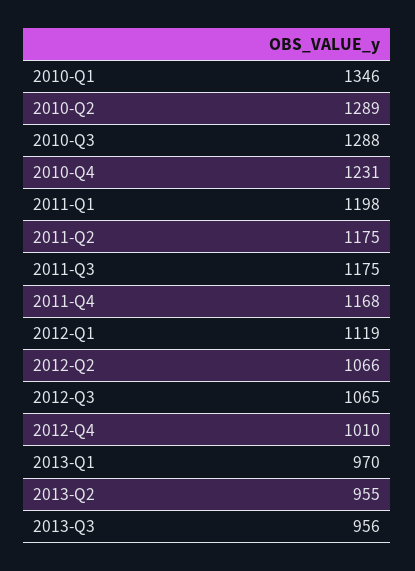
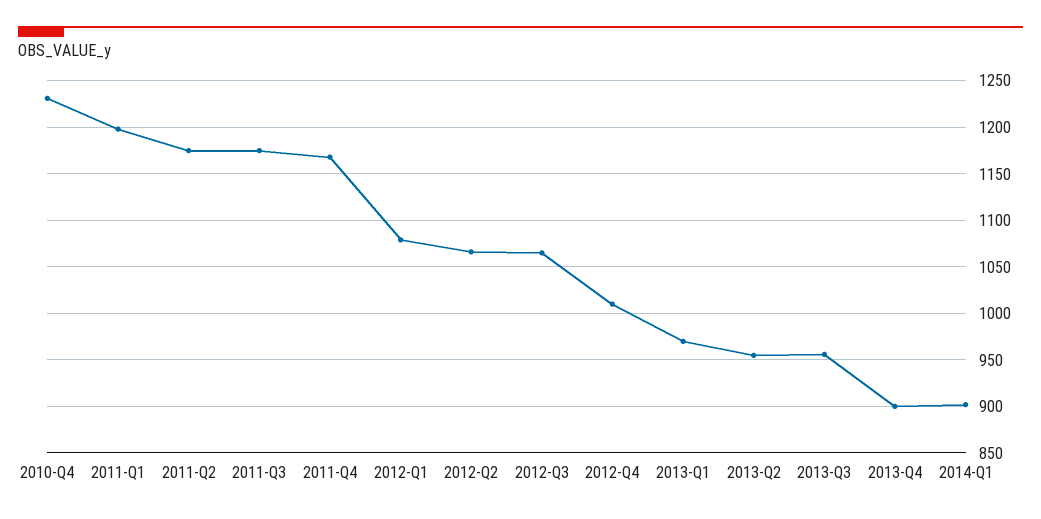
2010-Q1: 1346 -> none
2010-Q2: 1289 -> none
2010-Q3: 1288 -> none
2012-Q1: 1119 -> 1080
2013-Q4: none -> 900
2014-Q1: none -> 900

